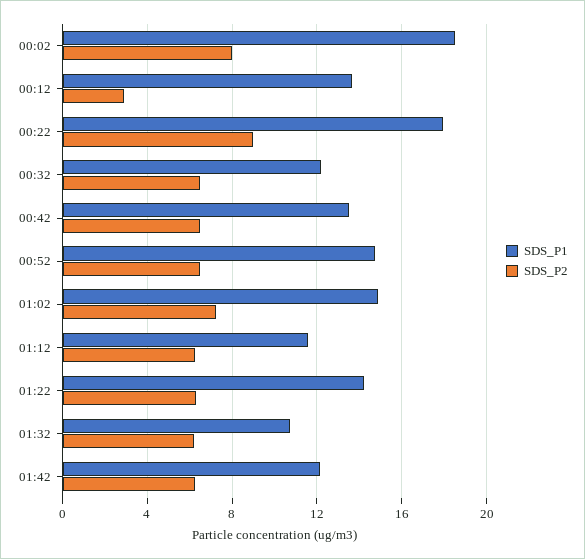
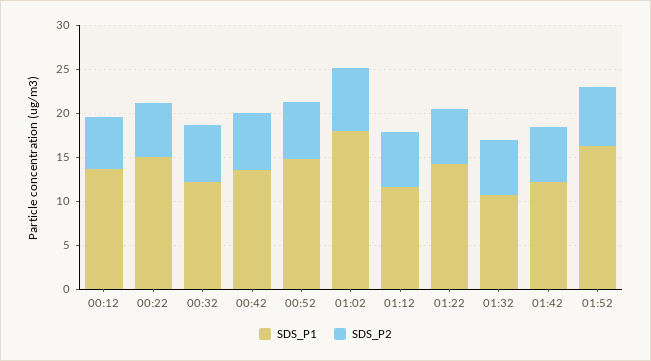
SDS_P1, 00:02: 18.5 -> none
SDS_P2, 00:02: 8 -> none
SDS_P2, 00:12: 3 -> 6
SDS_P1, 00:22: 18 -> 15
SDS_P2, 00:22: 9 -> 6
SDS_P1, 01:02: 15 -> 18
SDS_P1, 01:52: none -> 16
SDS_P2, 01:52: none -> 7

